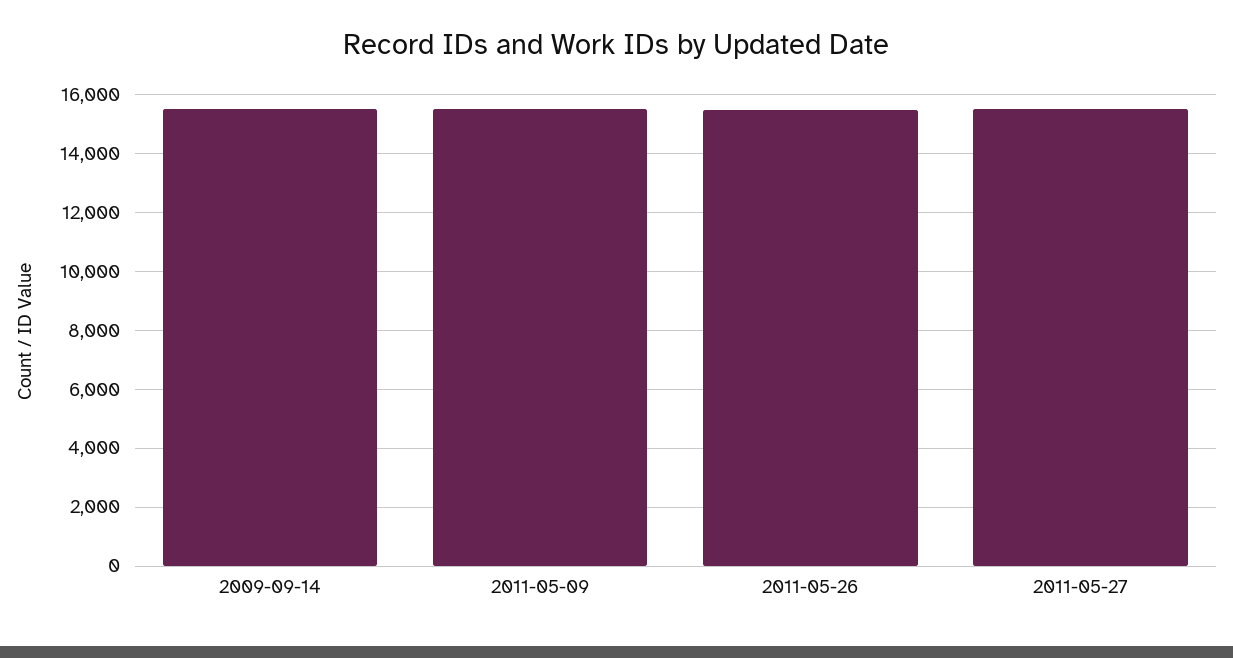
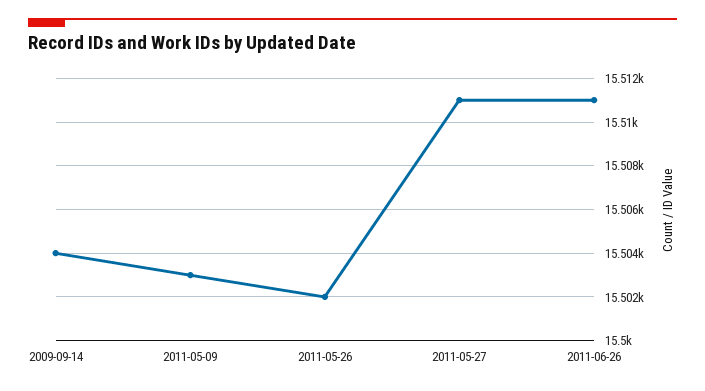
2011-06-26: none -> 15511

